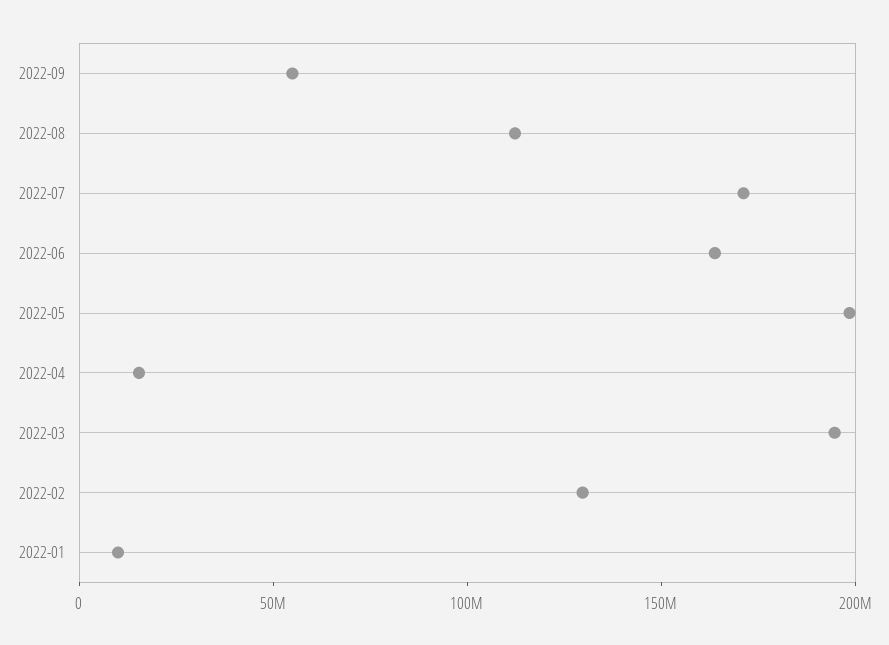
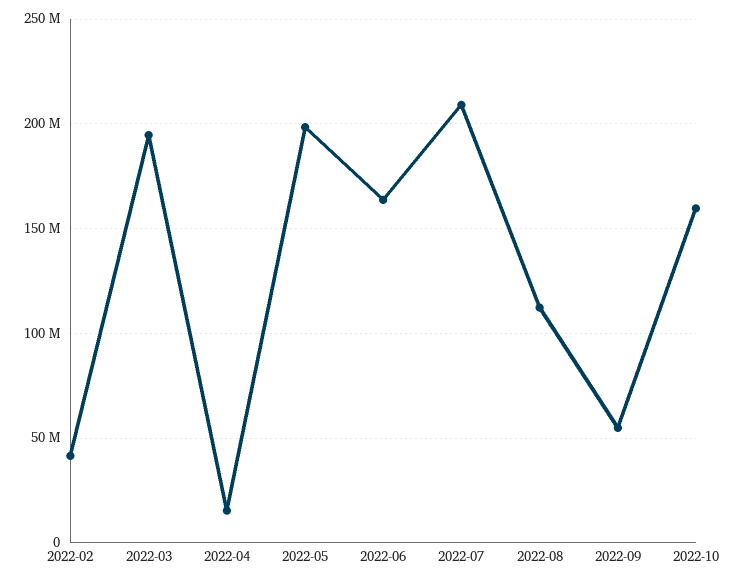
2022-07: 170000000 -> 210000000
2022-02: 130000000 -> 40000000
2022-01: 10000000 -> none
2022-10: none -> 160000000

